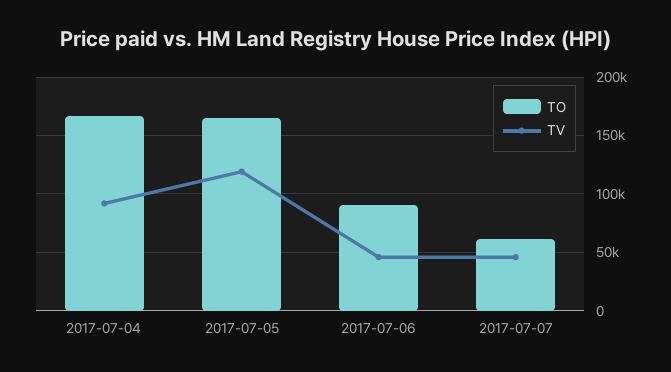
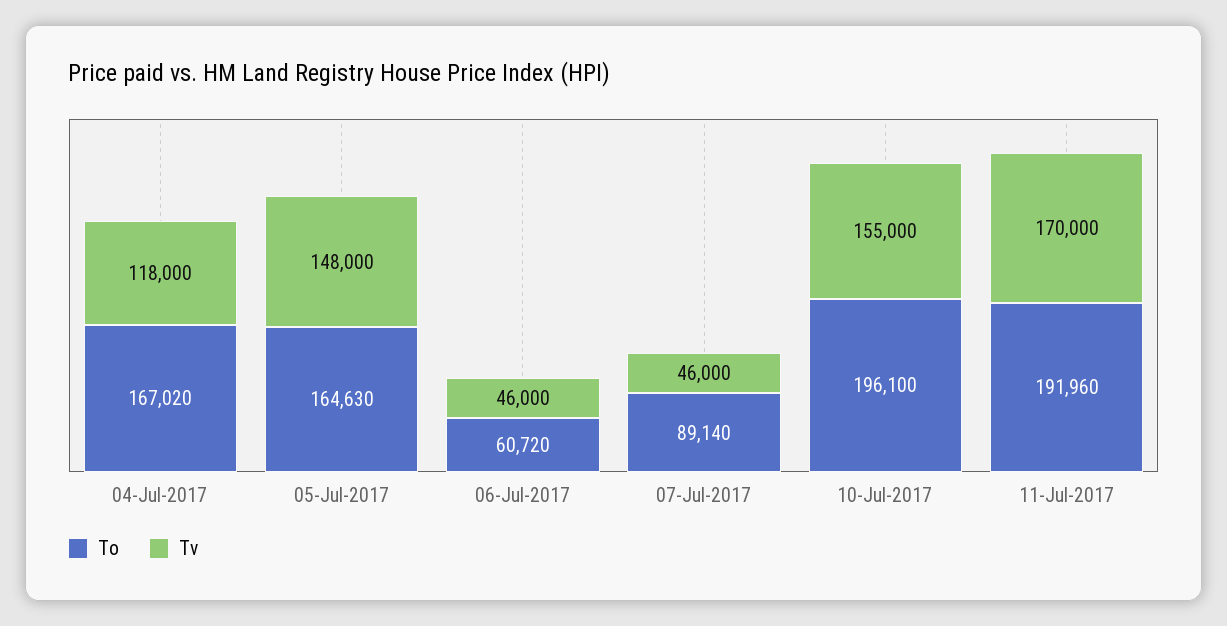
TV, 2017-07-04: 90000 -> 118000
TV, 2017-07-05: 120000 -> 148000
TO, 2017-07-06: 90000 -> 60720
TO, 2017-07-07: 60000 -> 89140
TO, 10-Jul-2017: none -> 196100
TV, 10-Jul-2017: none -> 155000
TO, 11-Jul-2017: none -> 191960
TV, 11-Jul-2017: none -> 170000

